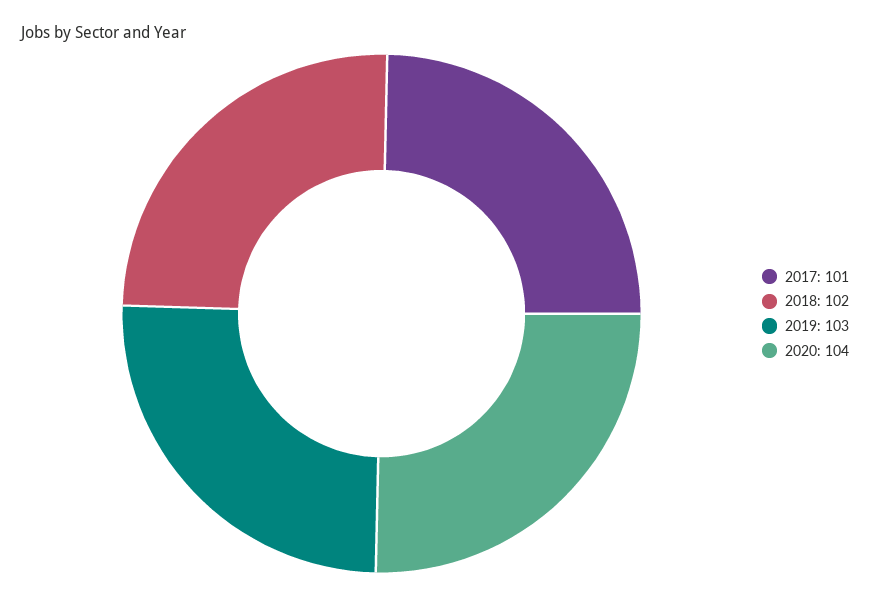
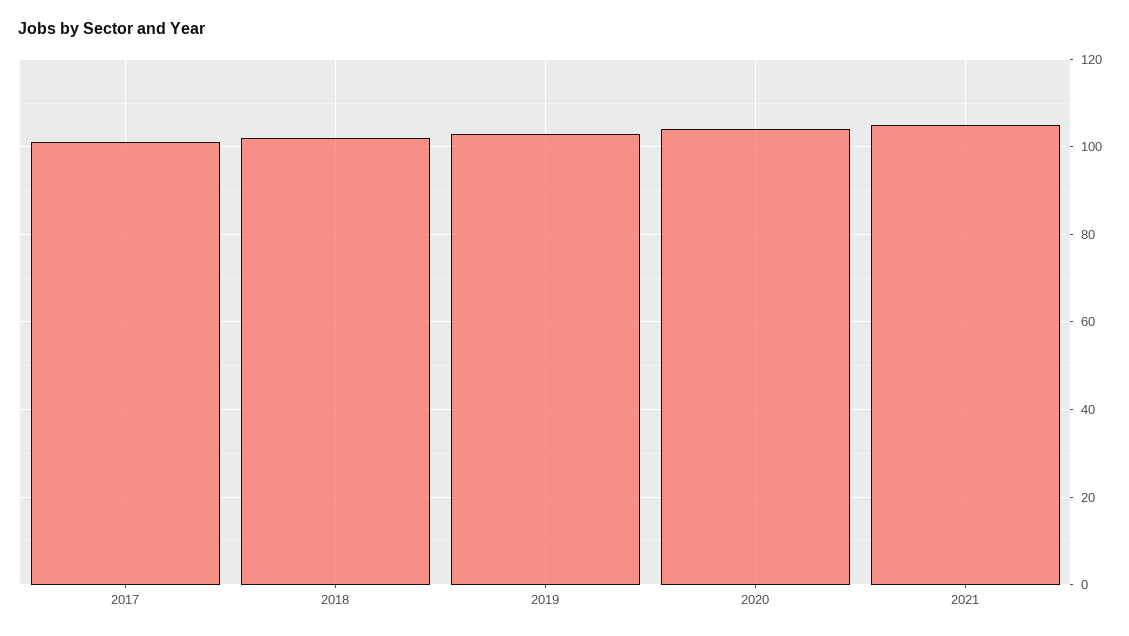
2021: none -> 105

